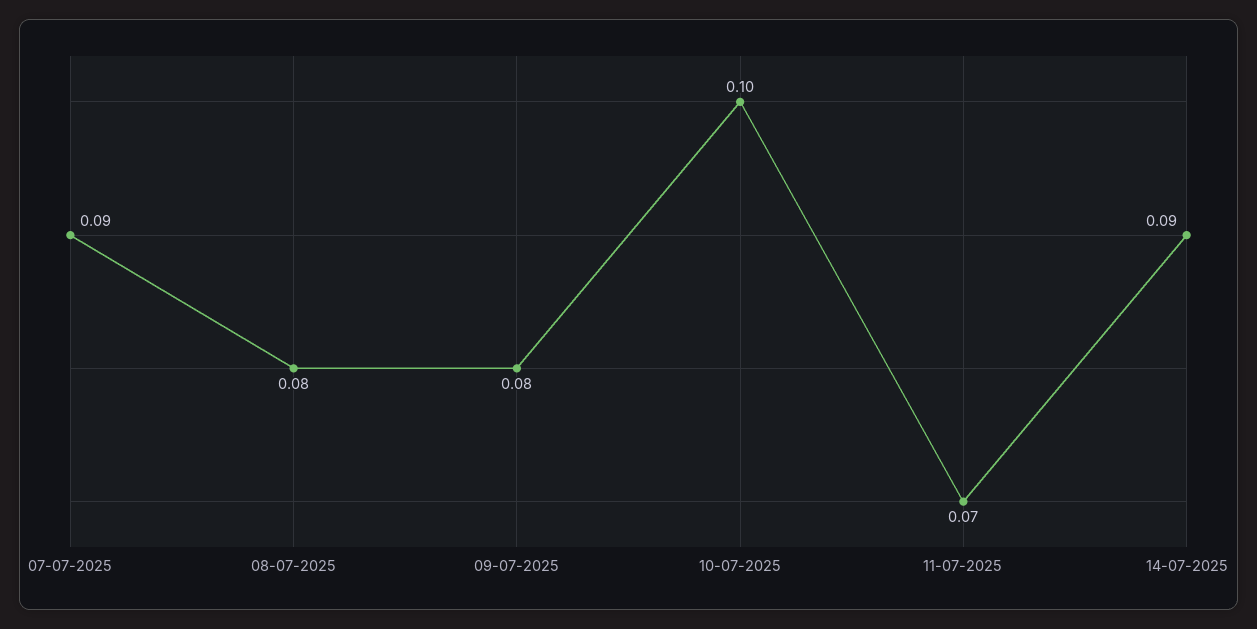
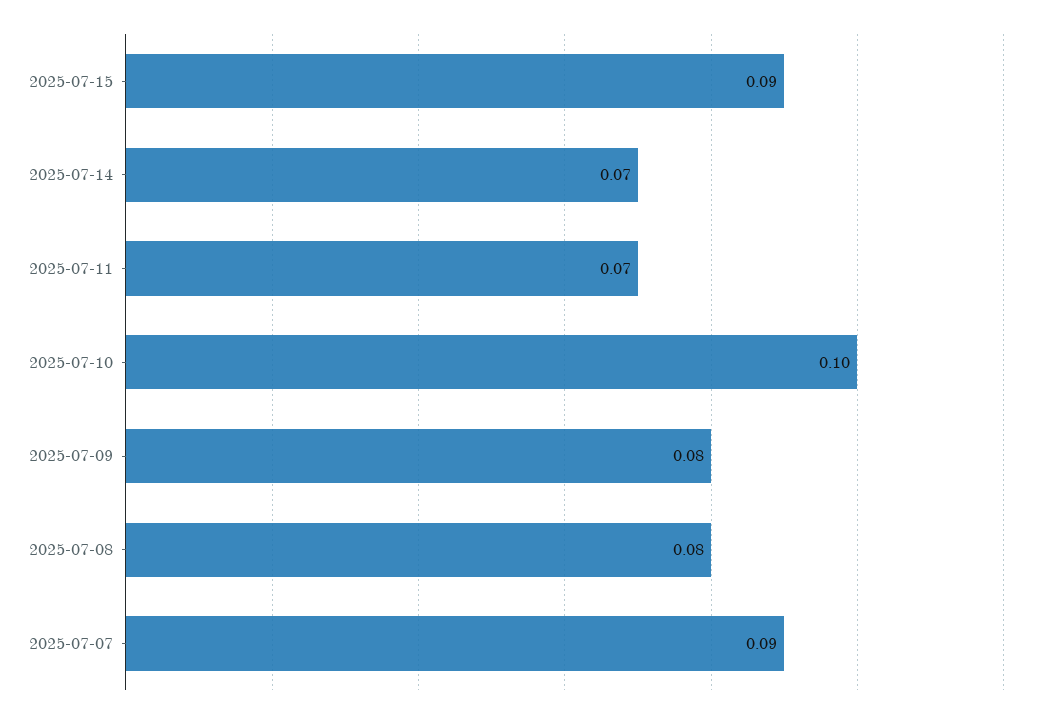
14-07-2025: 0.09 -> 0.07
2025-07-15: none -> 0.09

